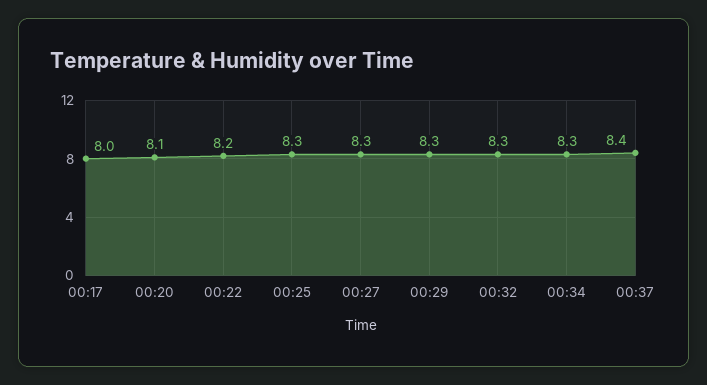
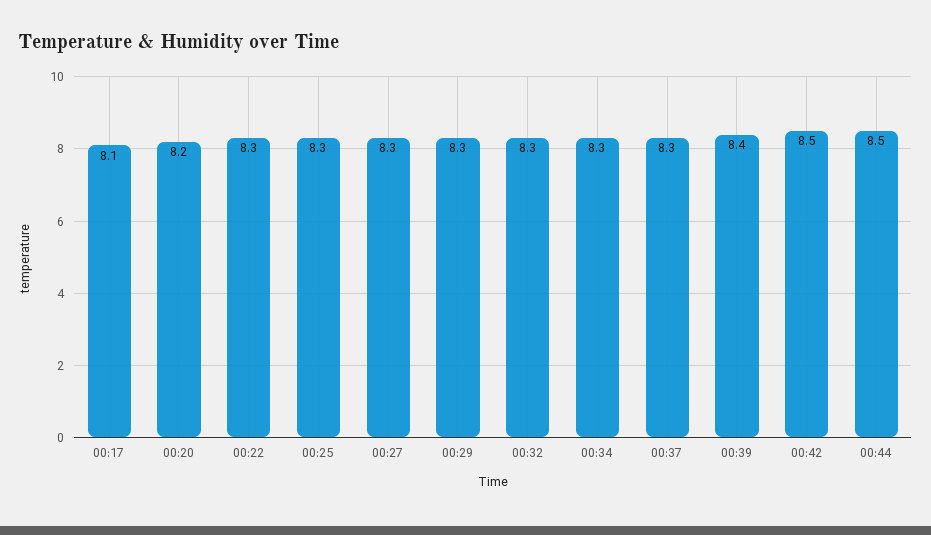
00:17: 8 -> 8.1
00:20: 8.1 -> 8.2
00:22: 8.2 -> 8.3
00:37: 8.4 -> 8.3
00:39: none -> 8.4
00:42: none -> 8.5
00:44: none -> 8.5

